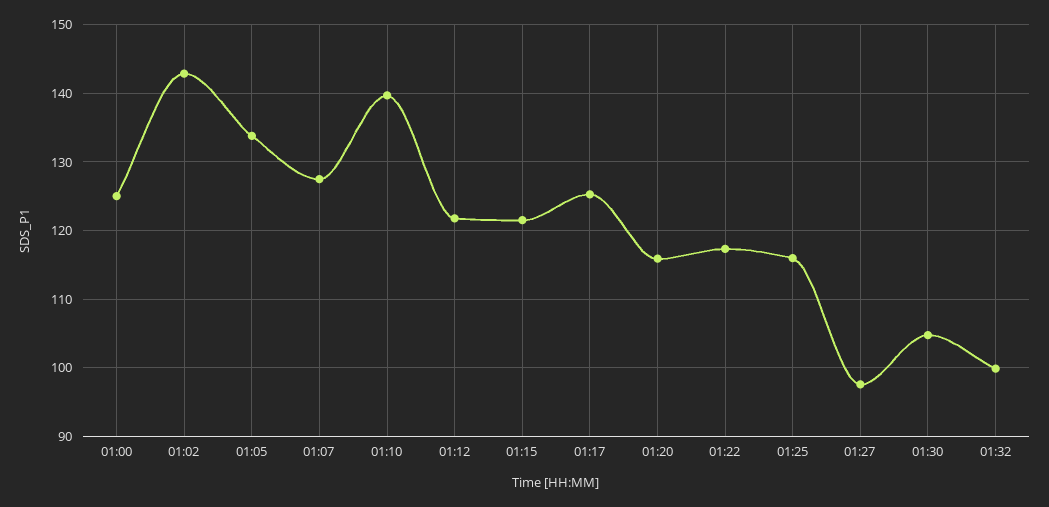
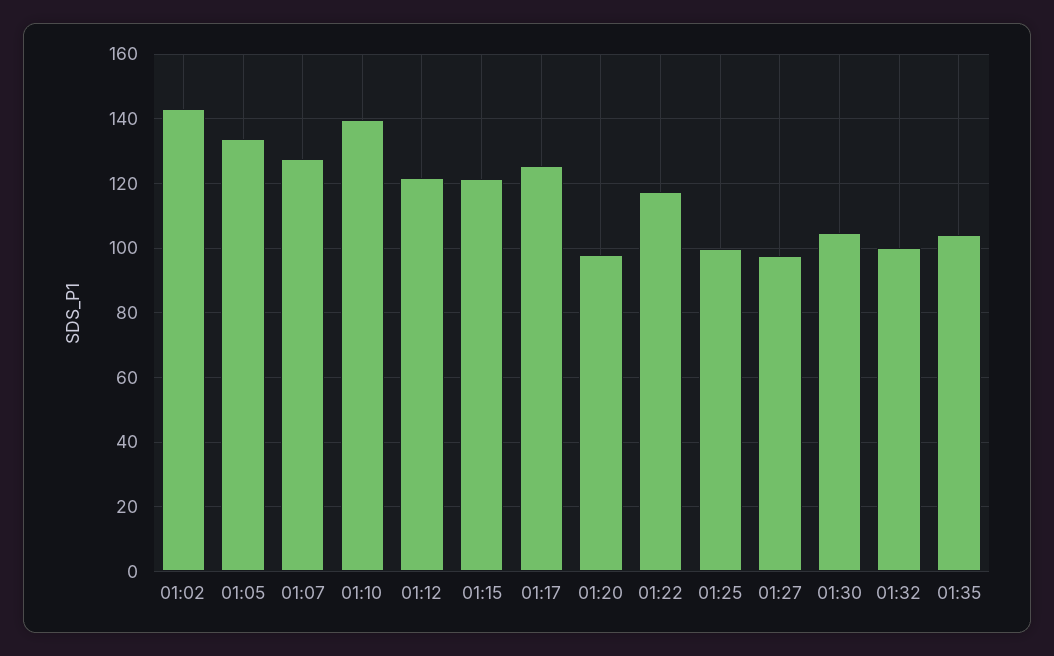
01:00: 125 -> none
01:20: 116 -> 98
01:25: 116 -> 100
01:35: none -> 104

